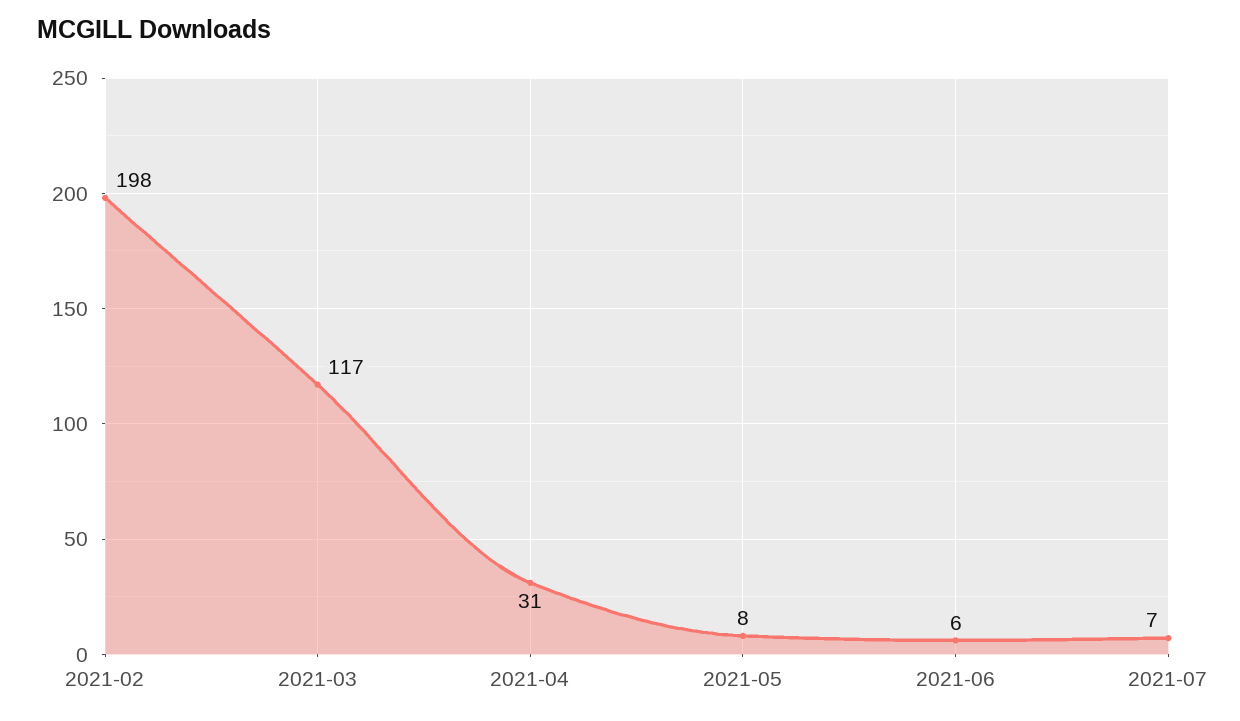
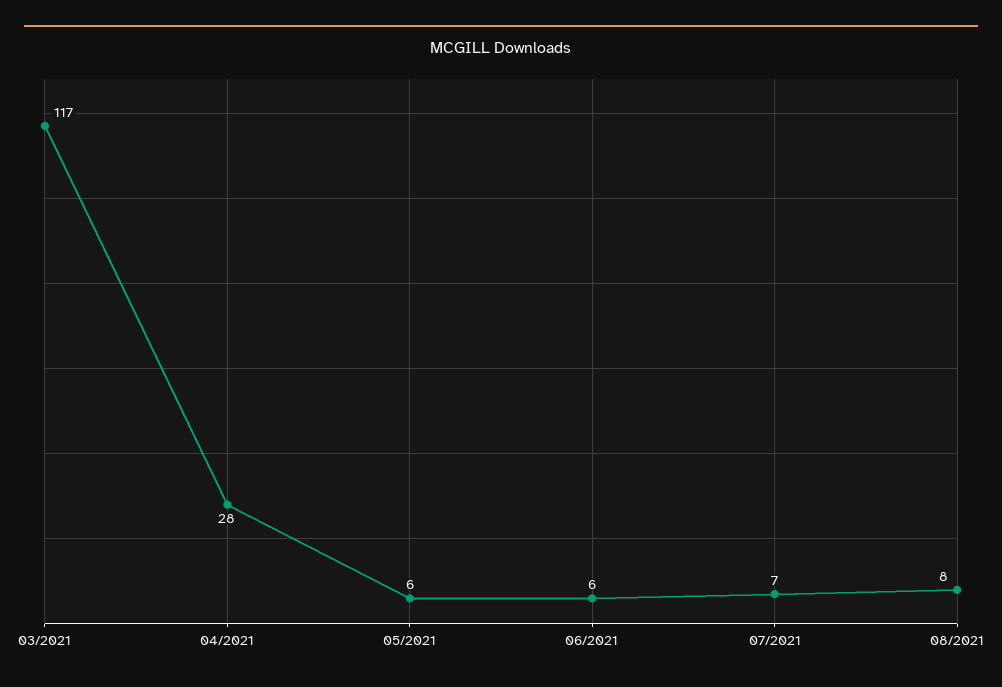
2021-02: 198 -> none
2021-04: 31 -> 28
2021-05: 8 -> 6
08/2021: none -> 8

